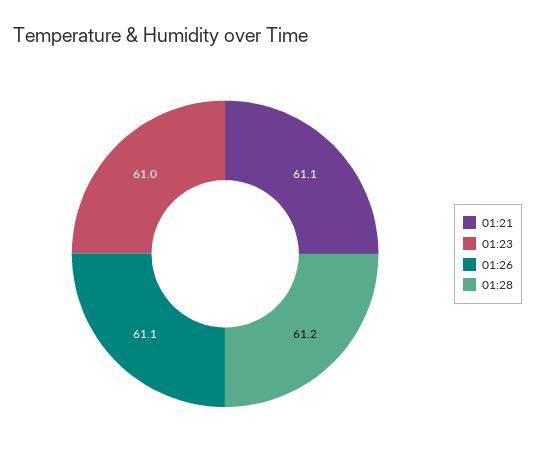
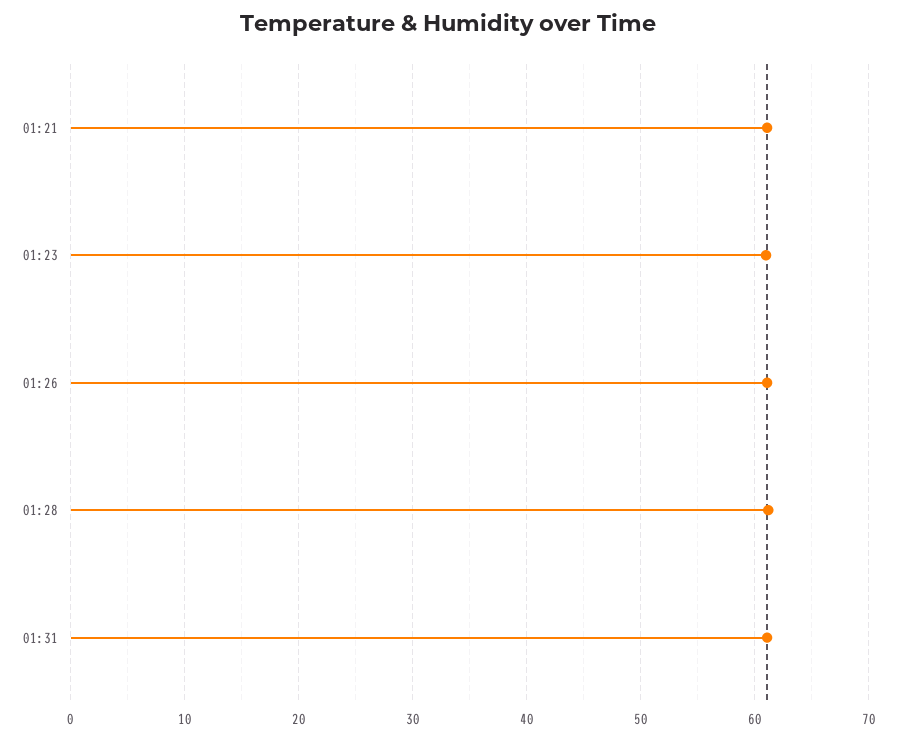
01:31: none -> 61

